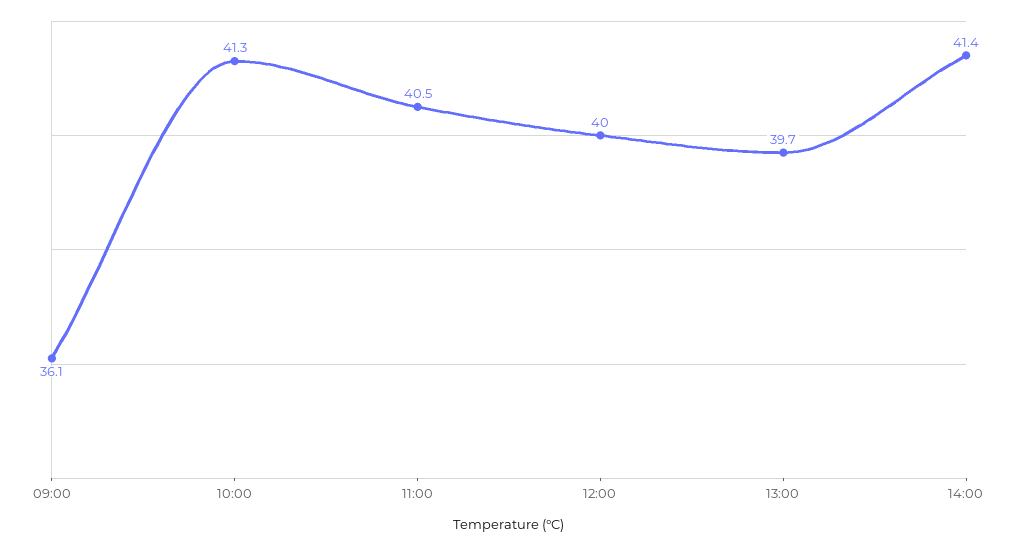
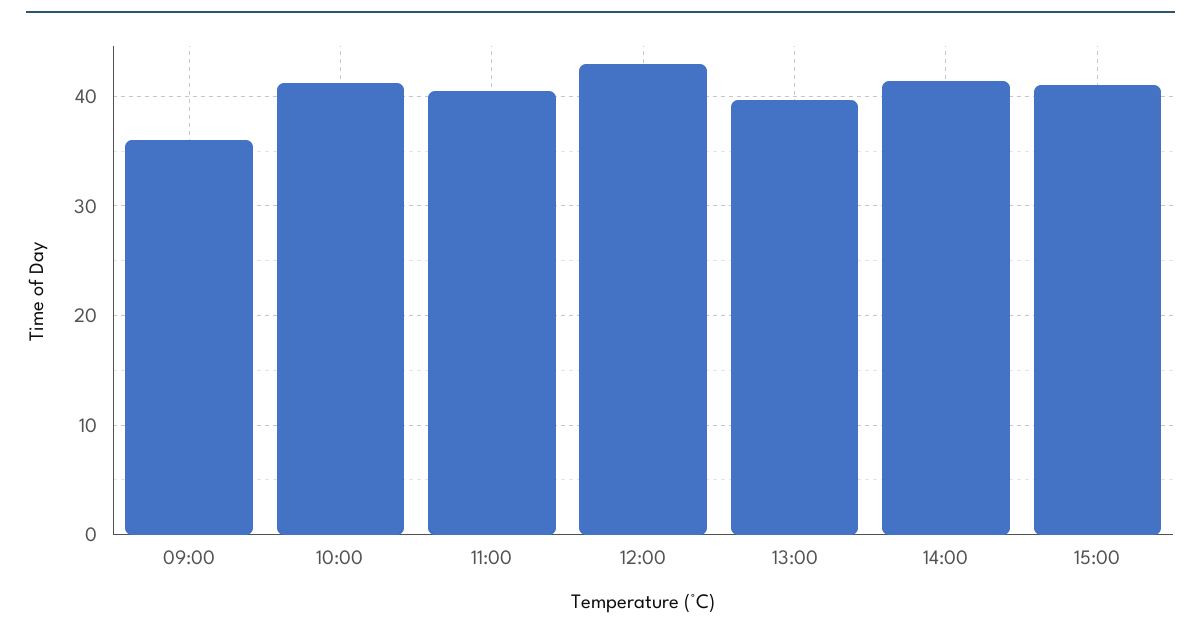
12:00: 40 -> 43
15:00: none -> 41

